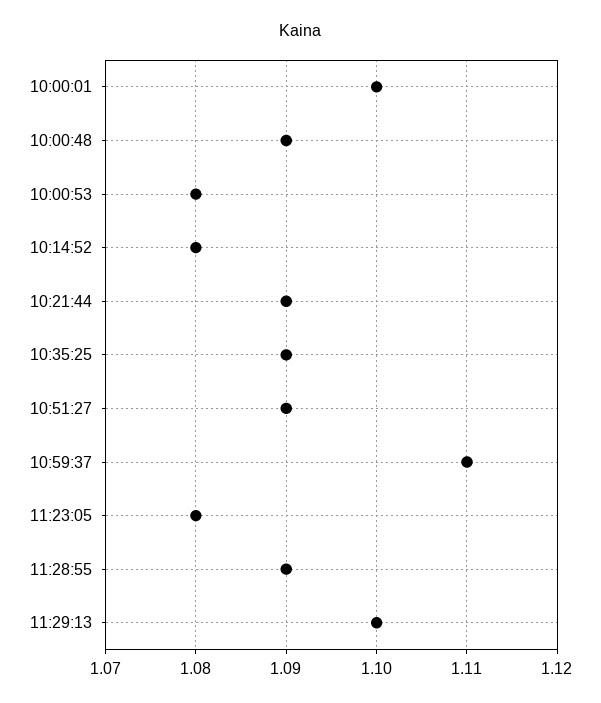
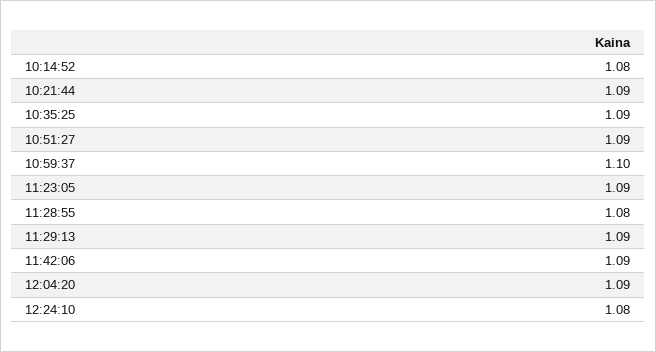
10:00:01: 1.1 -> none
10:00:48: 1.09 -> none
10:00:53: 1.08 -> none
10:59:37: 1.11 -> 1.1
11:23:05: 1.08 -> 1.09
11:28:55: 1.09 -> 1.08
11:29:13: 1.1 -> 1.09
11:42:06: none -> 1.09
12:04:20: none -> 1.09
12:24:10: none -> 1.08

